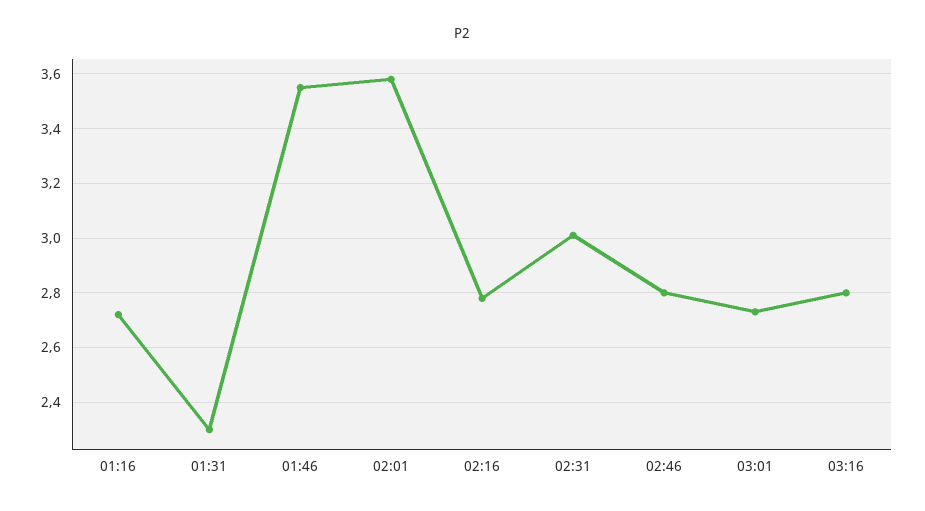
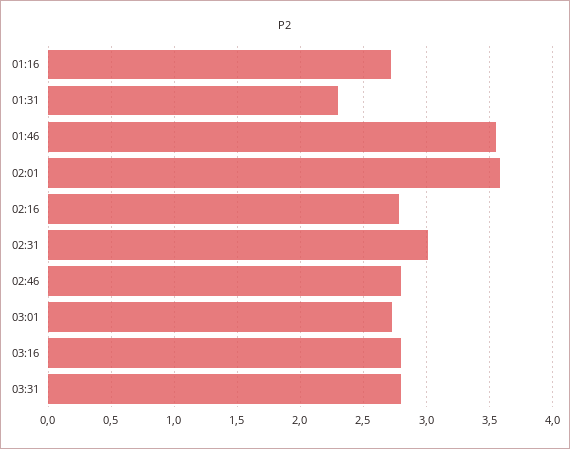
03:31: none -> 2.8

